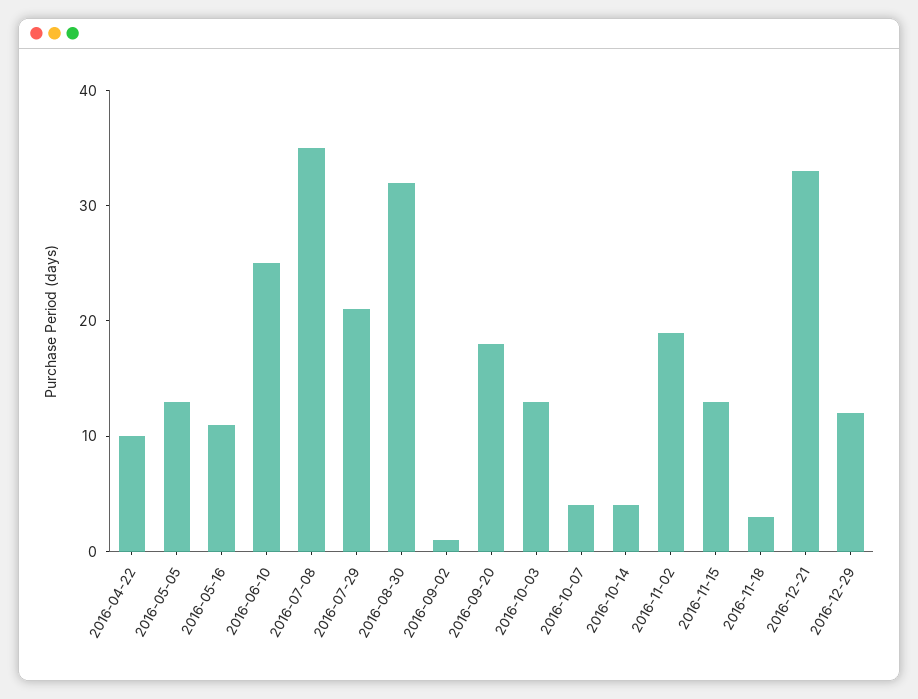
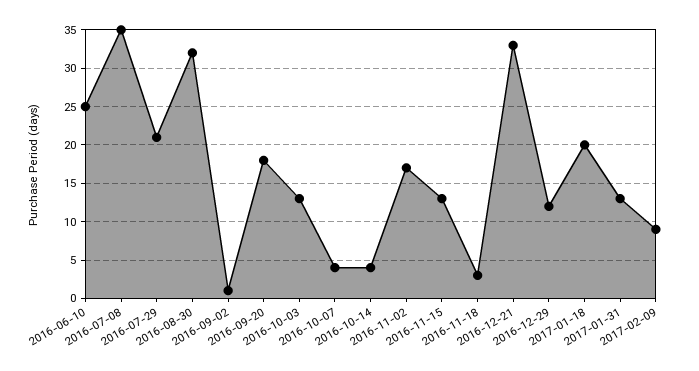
2016-04-22: 10 -> none
2016-05-05: 13 -> none
2016-05-16: 11 -> none
2016-11-02: 19 -> 17
2017-01-18: none -> 20
2017-01-31: none -> 13
2017-02-09: none -> 9

